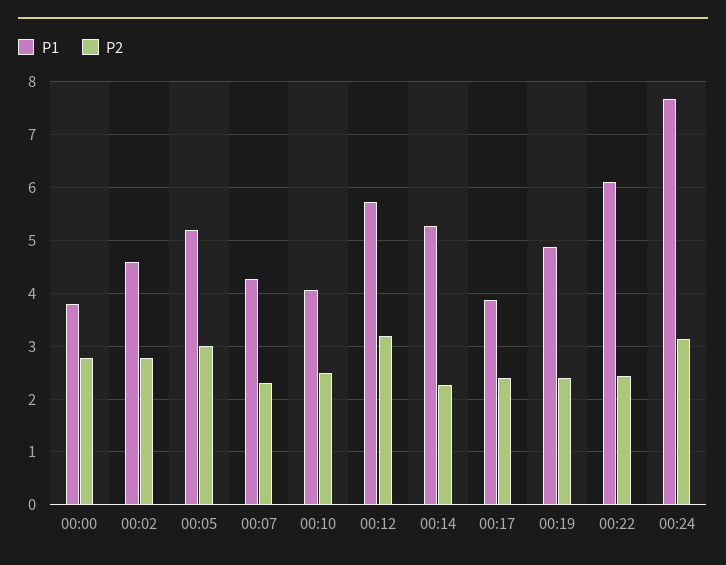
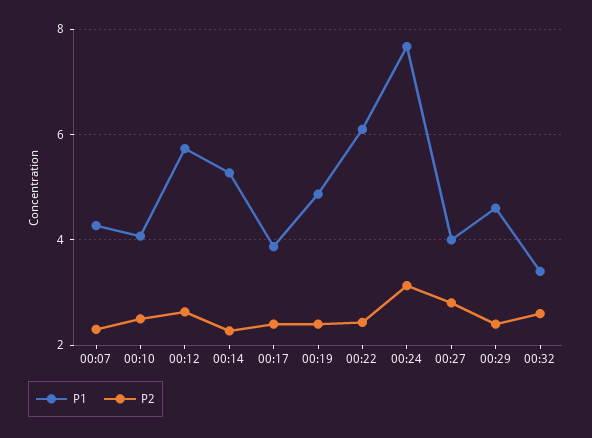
P1, 00:00: 3.8 -> none
P2, 00:00: 2.8 -> none
P1, 00:02: 4.6 -> none
P2, 00:02: 2.8 -> none
P1, 00:05: 5.2 -> none
P2, 00:05: 3 -> none
P2, 00:12: 3.2 -> 2.6
P1, 00:27: none -> 4
P2, 00:27: none -> 2.8
P1, 00:29: none -> 4.6
P2, 00:29: none -> 2.4
P1, 00:32: none -> 3.4
P2, 00:32: none -> 2.6

